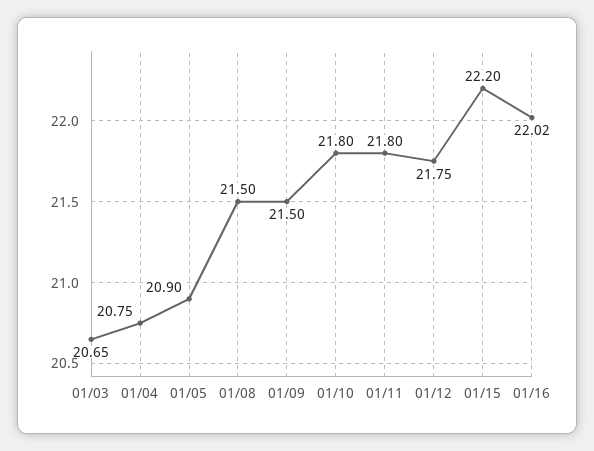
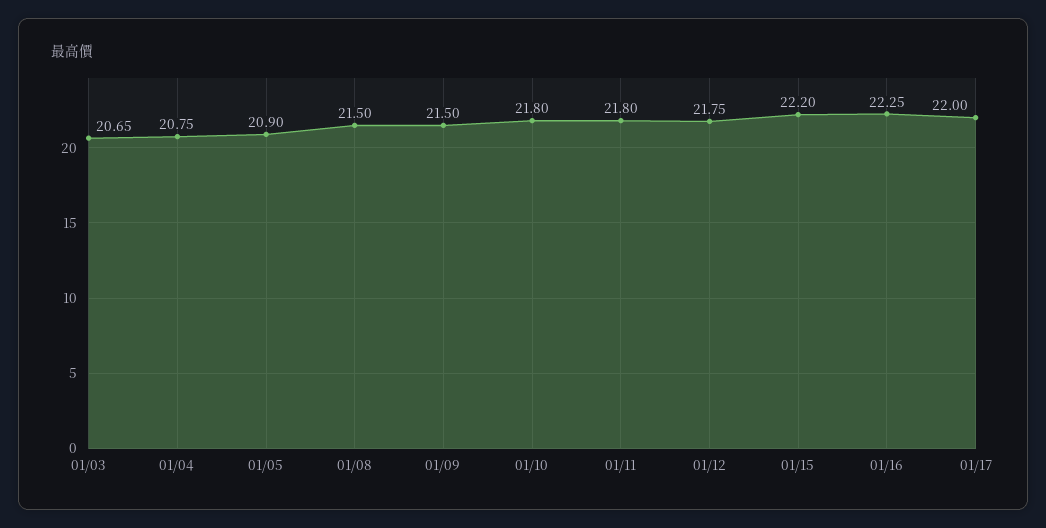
01/16: 22.02 -> 22.25
01/17: none -> 22

